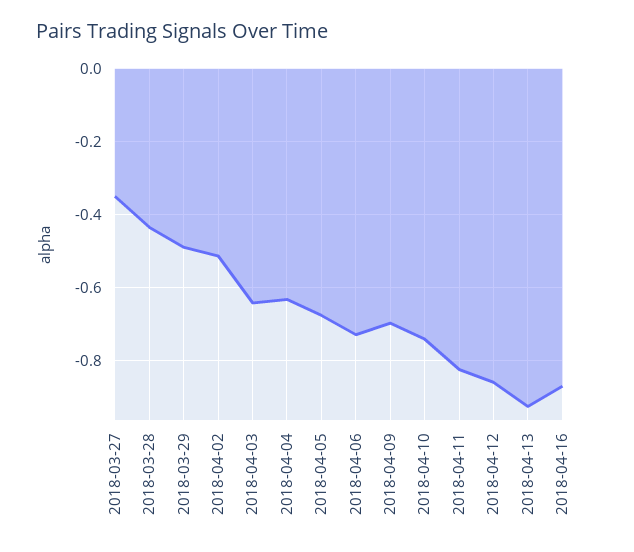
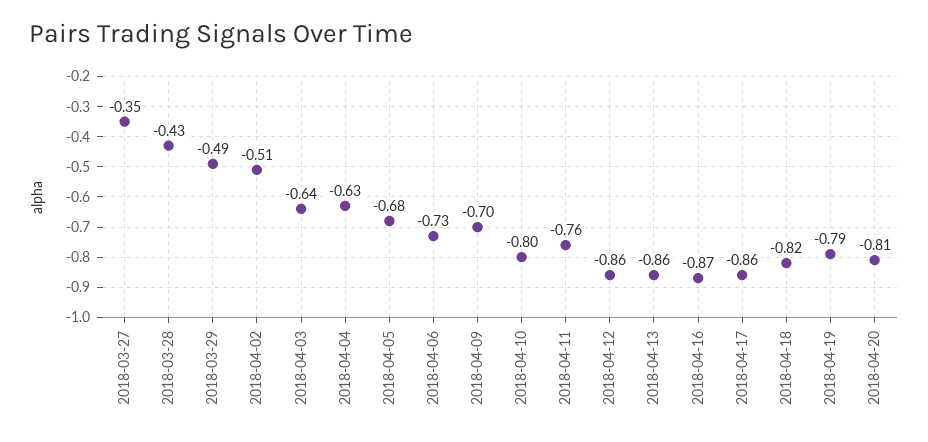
2018-04-10: -0.74 -> -0.8
2018-04-11: -0.82 -> -0.76
2018-04-13: -0.92 -> -0.86
2018-04-17: none -> -0.86
2018-04-18: none -> -0.82
2018-04-19: none -> -0.79
2018-04-20: none -> -0.81

